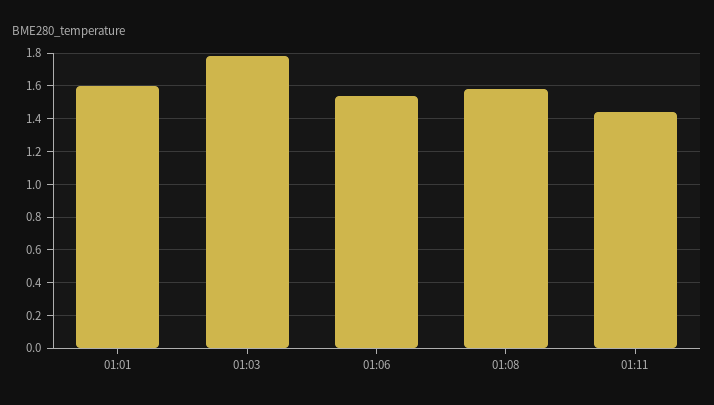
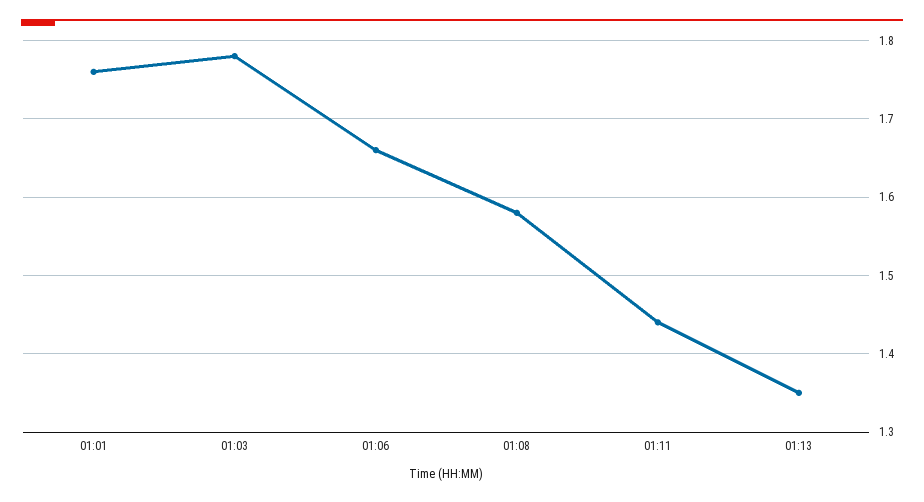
01:01: 1.6 -> 1.76
01:06: 1.55 -> 1.66
01:13: none -> 1.35

